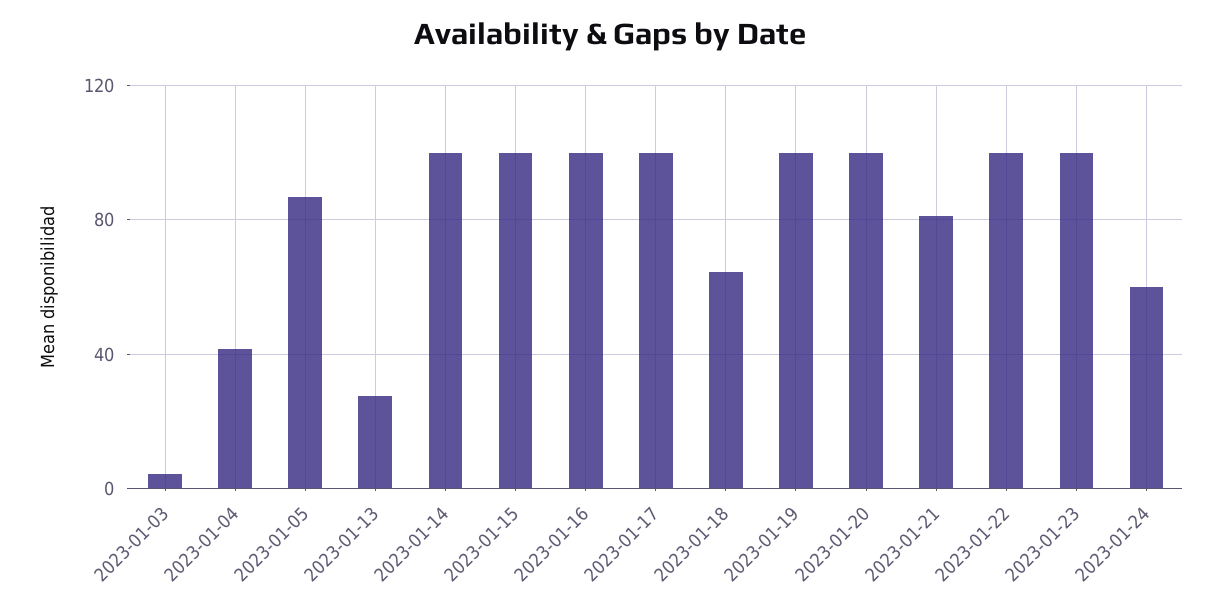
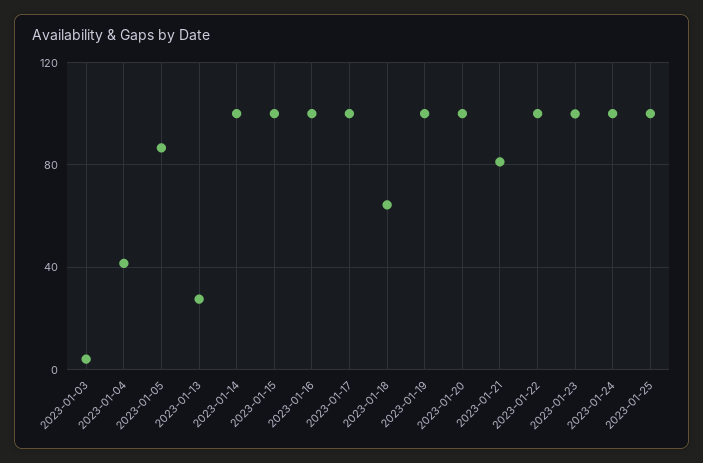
2023-01-24: 60 -> 100
2023-01-25: none -> 100

